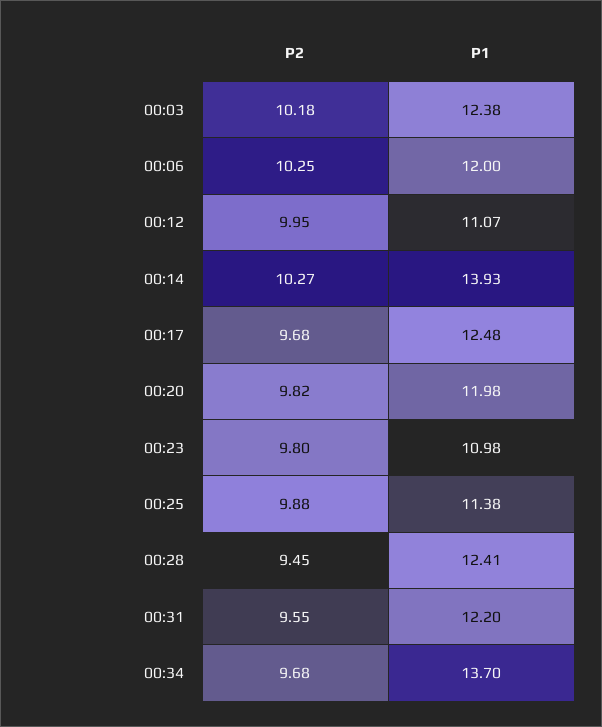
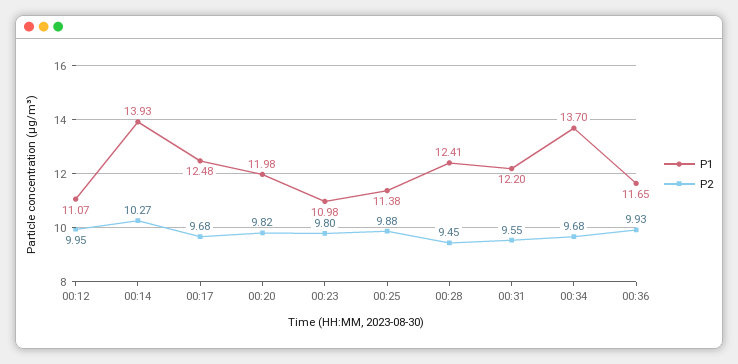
P2, 00:03: 10.18 -> none
P1, 00:03: 12.38 -> none
P2, 00:06: 10.25 -> none
P1, 00:06: 12 -> none
P1, 00:36: none -> 11.65
P2, 00:36: none -> 9.93

